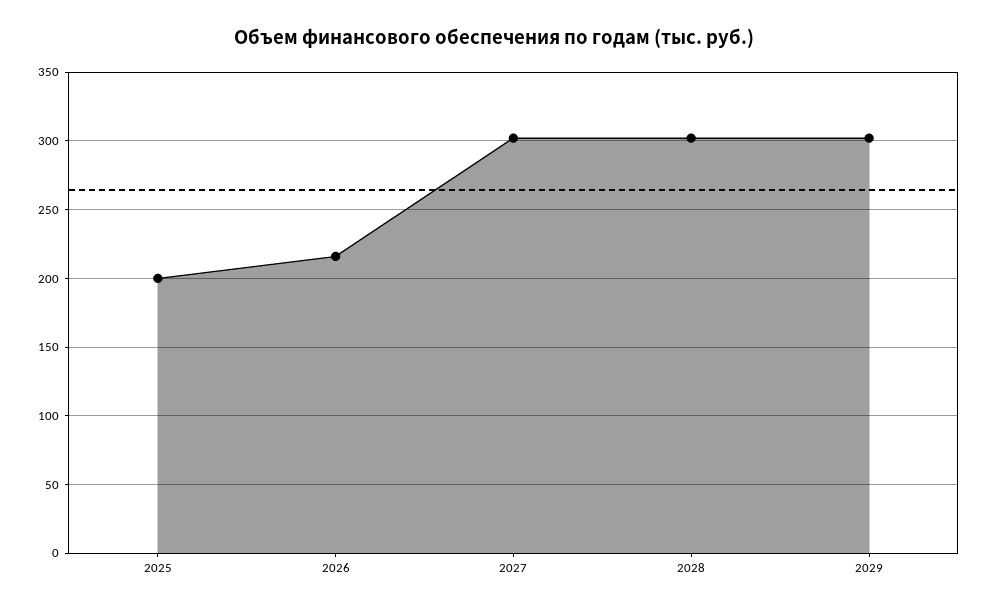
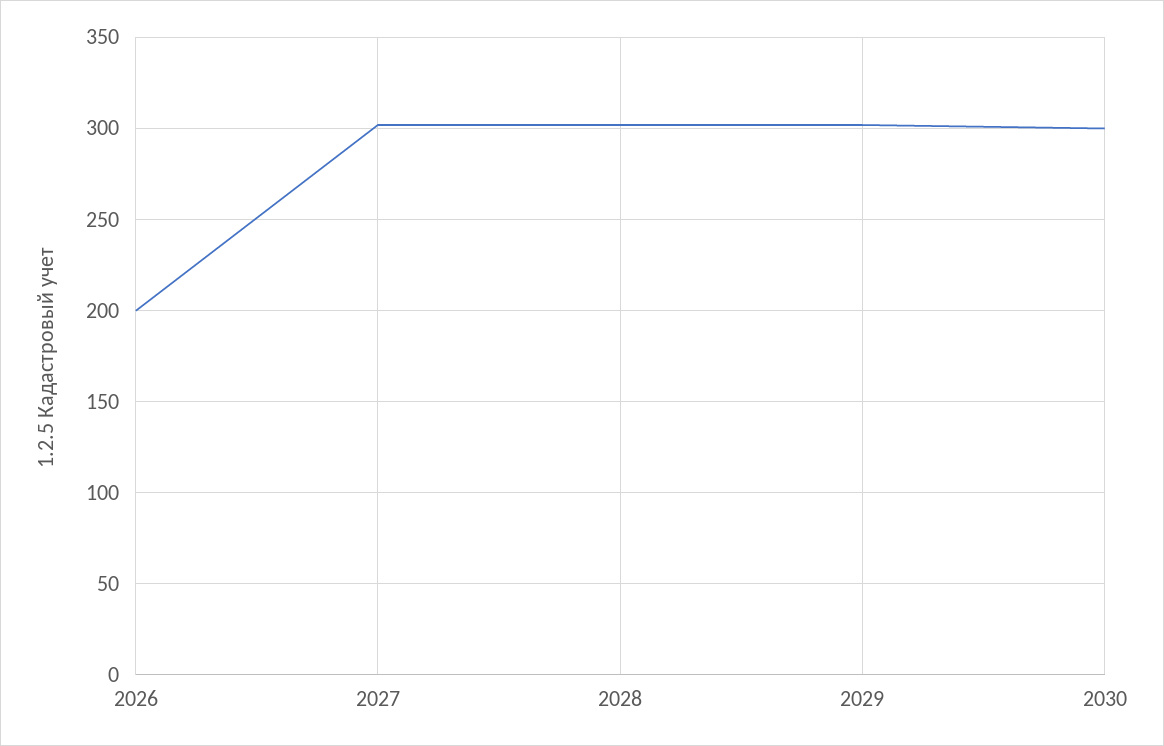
2025: 200 -> none
2026: 215 -> 200
2030: none -> 300

